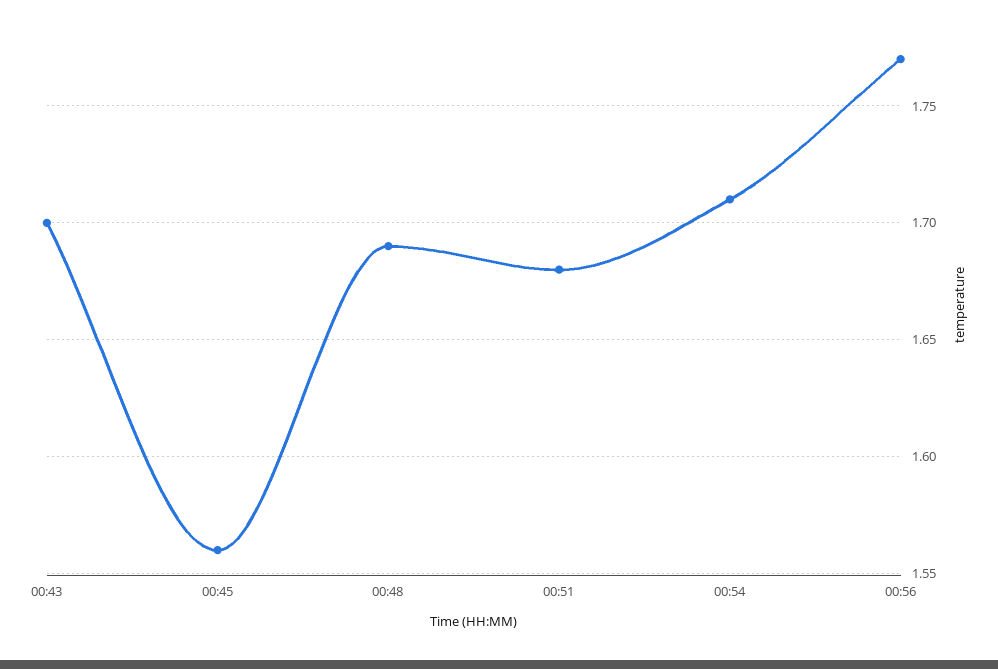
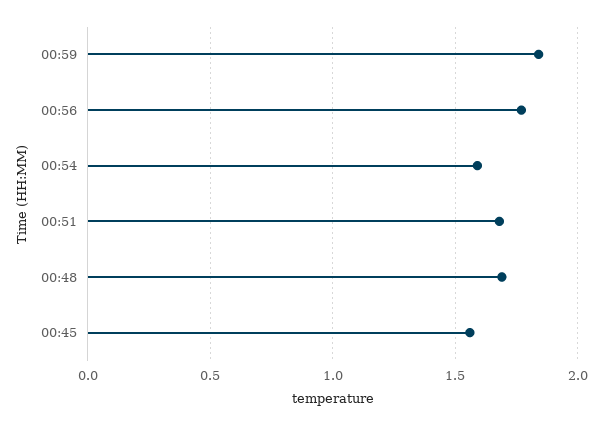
00:43: 1.7 -> none
00:54: 1.71 -> 1.6
00:59: none -> 1.85

